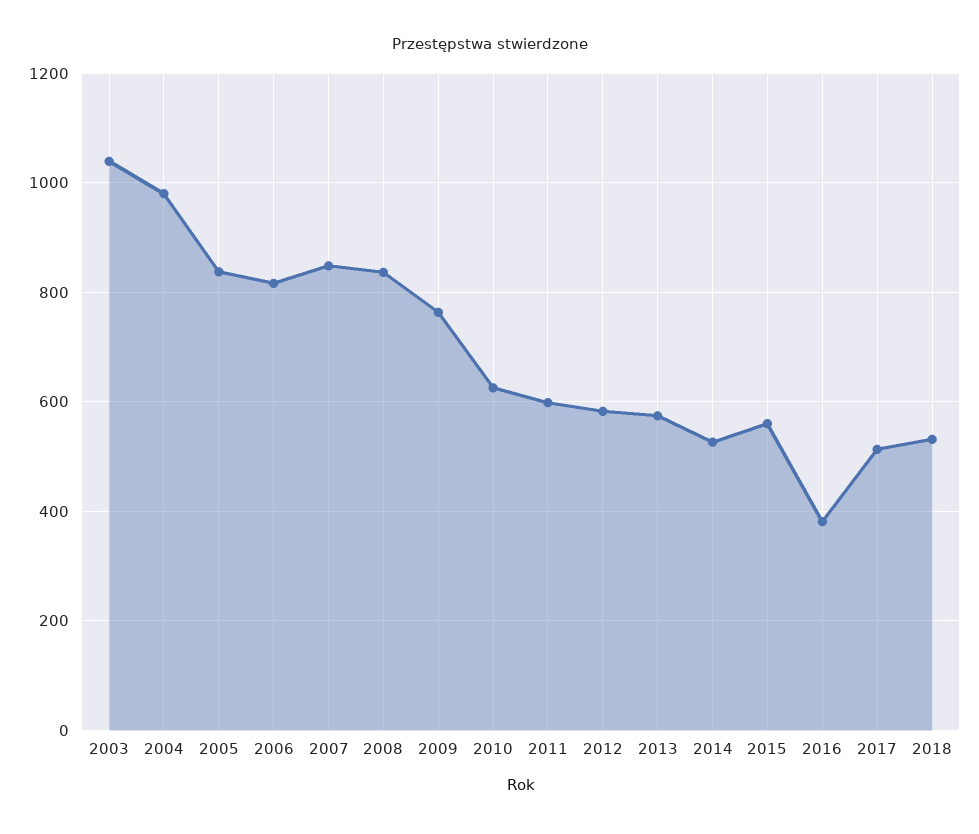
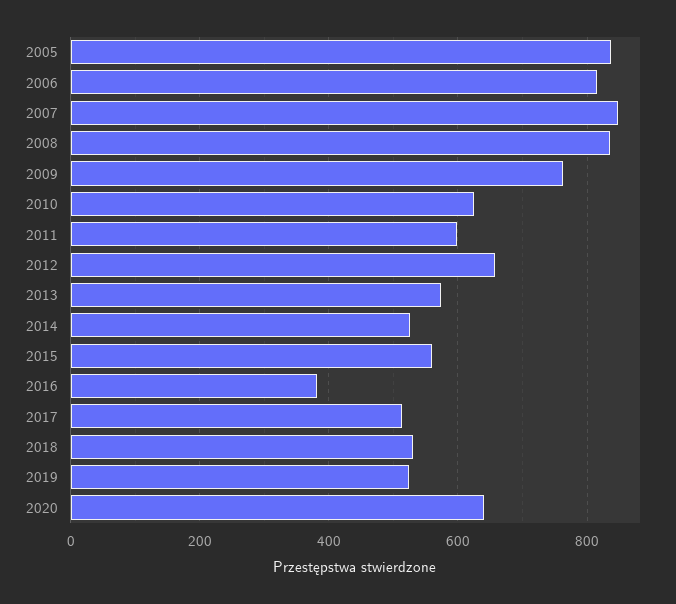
2003: 1040 -> none
2004: 980 -> none
2012: 580 -> 660
2019: none -> 520
2020: none -> 640

